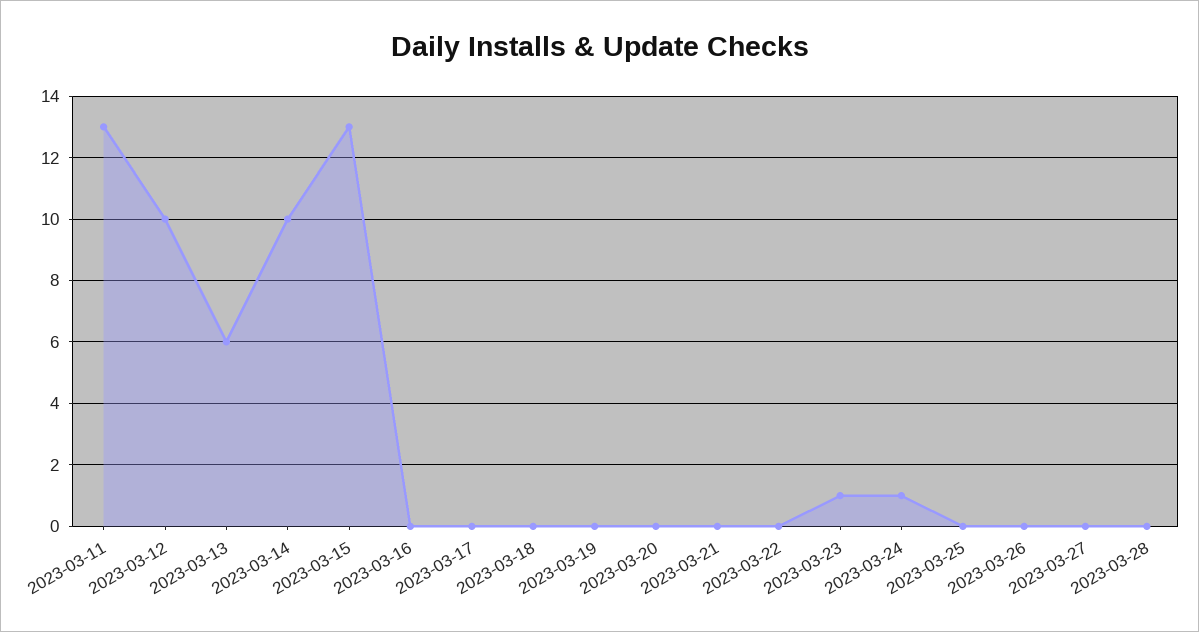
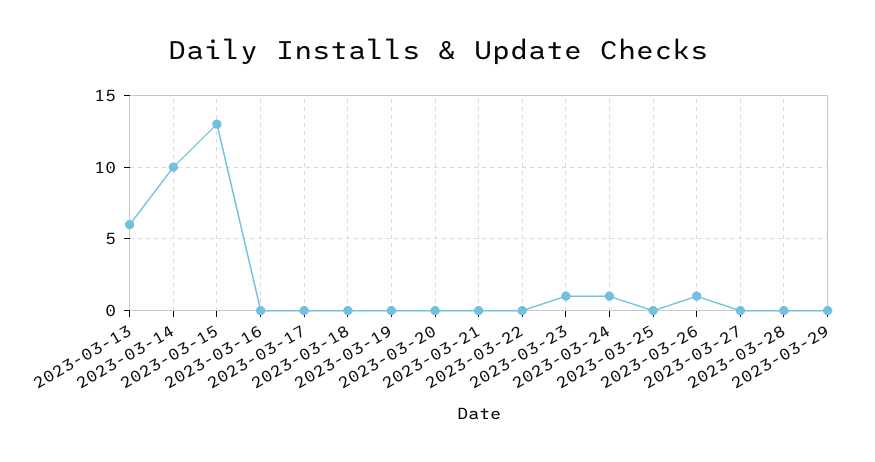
2023-03-11: 13 -> none
2023-03-12: 10 -> none
2023-03-26: 0 -> 1
2023-03-29: none -> 0

